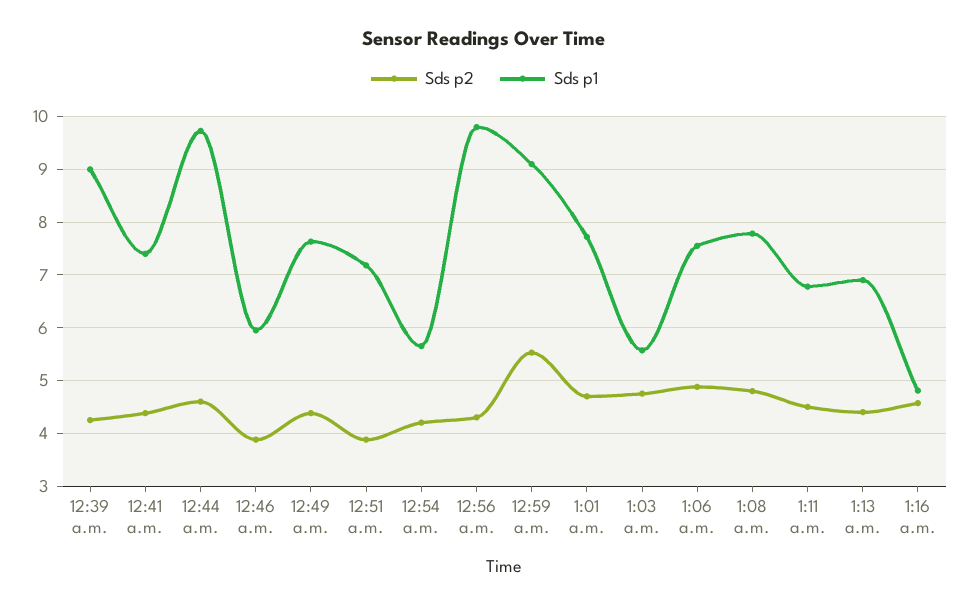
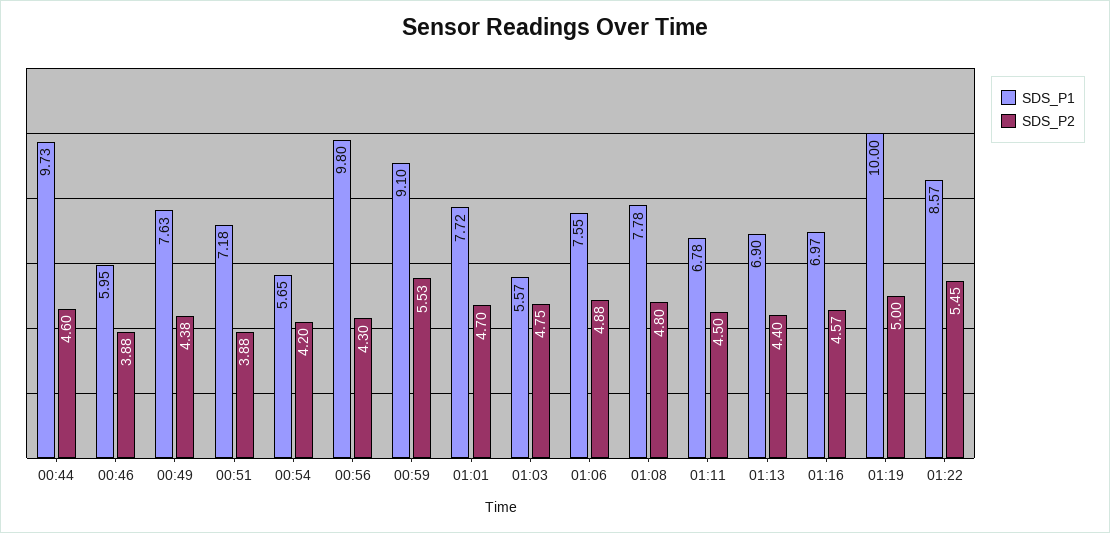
Sds p2, 12:39 a.m.: 4.2 -> none
Sds p1, 12:39 a.m.: 9 -> none
Sds p2, 12:41 a.m.: 4.4 -> none
Sds p1, 12:41 a.m.: 7.4 -> none
Sds p1, 1:16 a.m.: 4.8 -> 6.97
Sds p1, 01:19: none -> 10
Sds p2, 01:19: none -> 5
Sds p1, 01:22: none -> 8.57
Sds p2, 01:22: none -> 5.45

